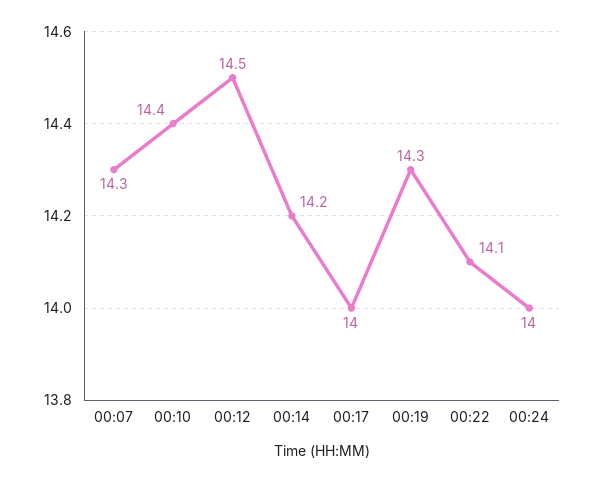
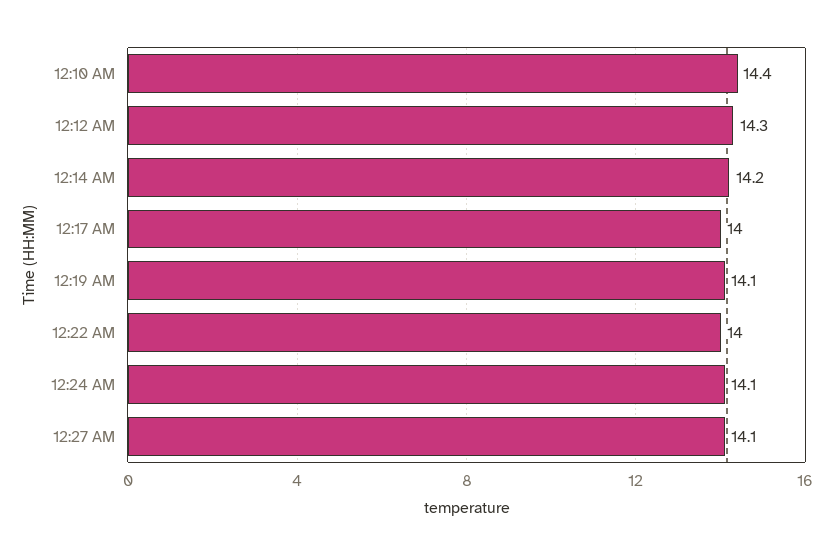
00:07: 14.3 -> none
00:12: 14.5 -> 14.3
00:19: 14.3 -> 14.1
00:22: 14.1 -> 14
00:24: 14 -> 14.1
12:27 AM: none -> 14.1

